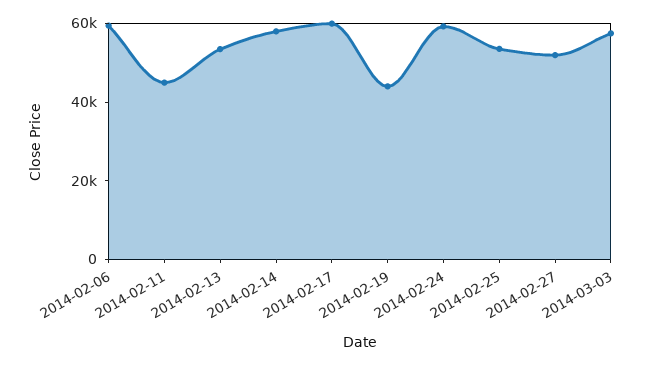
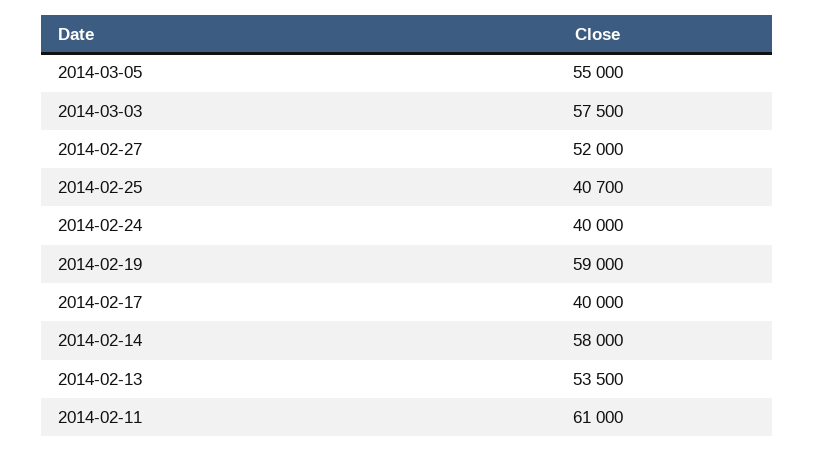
2014-02-06: 60000 -> none
2014-02-11: 45000 -> 61000
2014-02-17: 60000 -> 40000
2014-02-19: 45000 -> 59000
2014-02-24: 60000 -> 40000
2014-02-25: 55000 -> 40700
2014-03-05: none -> 55000

